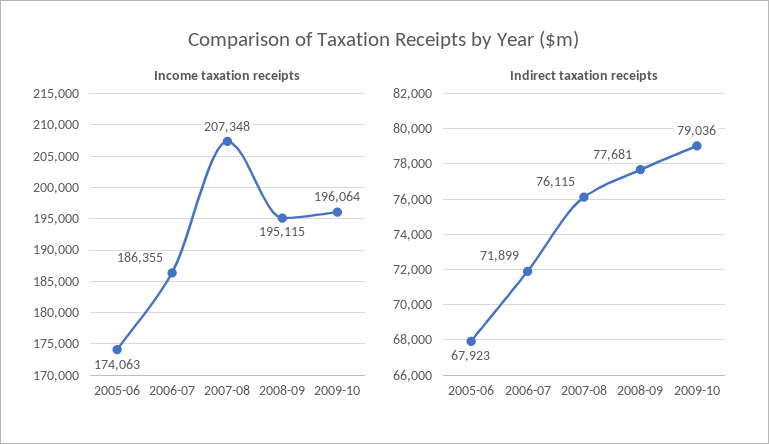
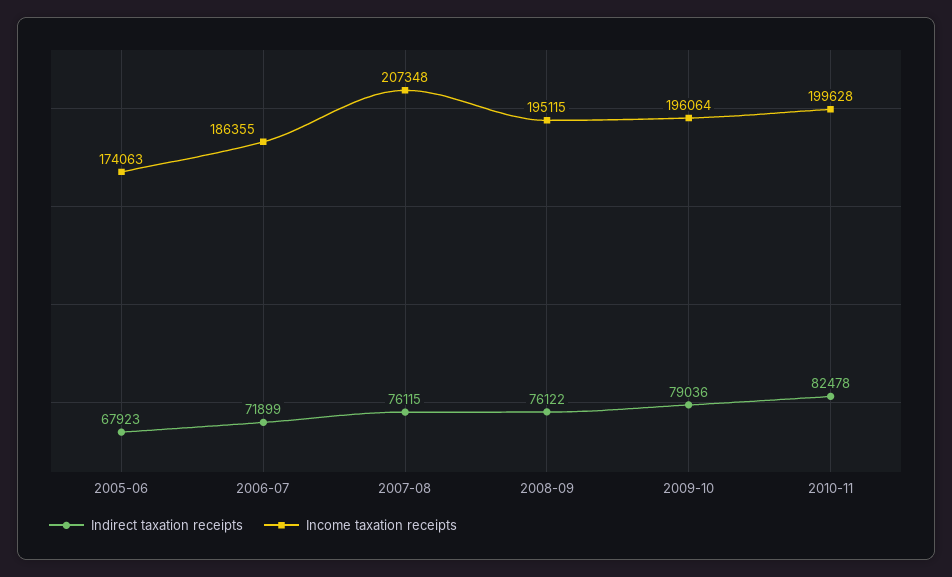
Indirect taxation receipts, 2008-09: 77681 -> 76122
Indirect taxation receipts, 2010-11: none -> 82478
Income taxation receipts, 2010-11: none -> 199628

